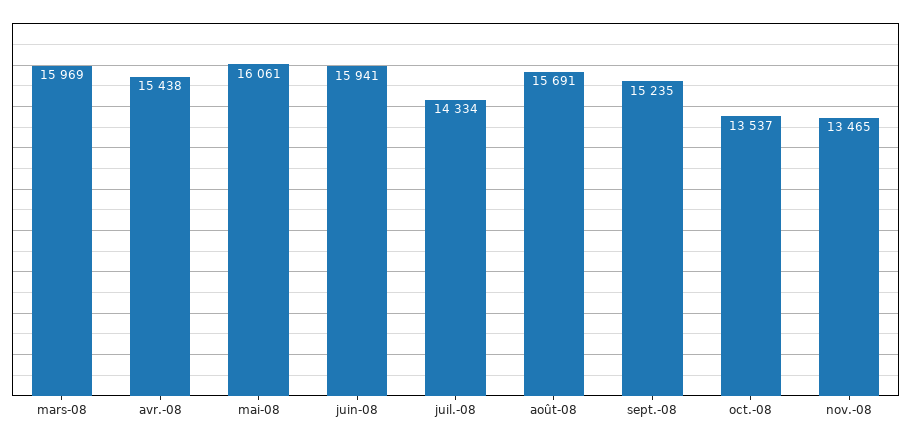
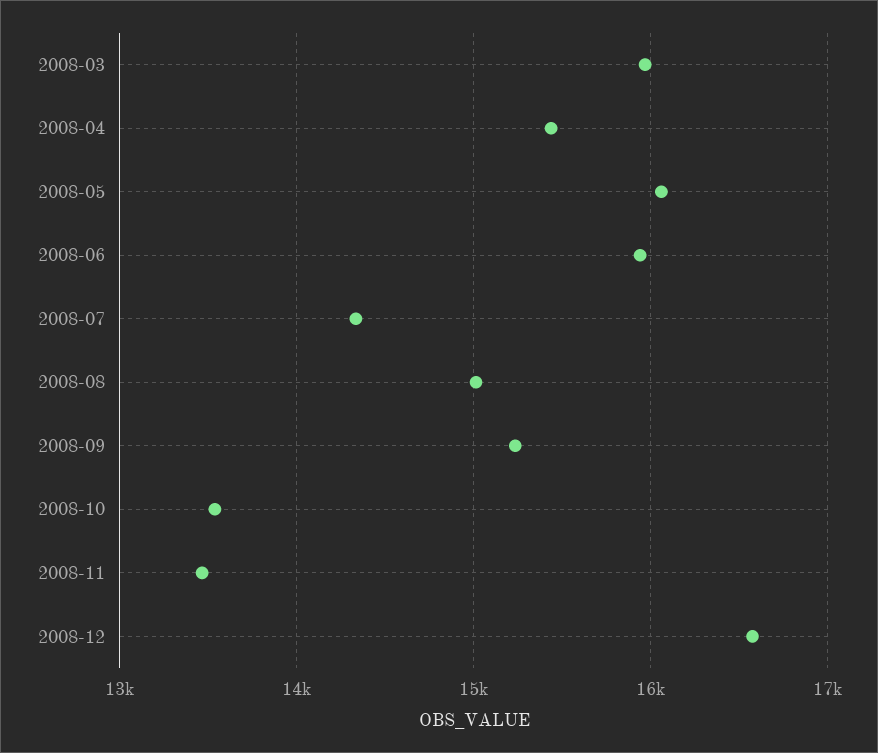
août-08: 15691 -> 15000
2008-12: none -> 16600

